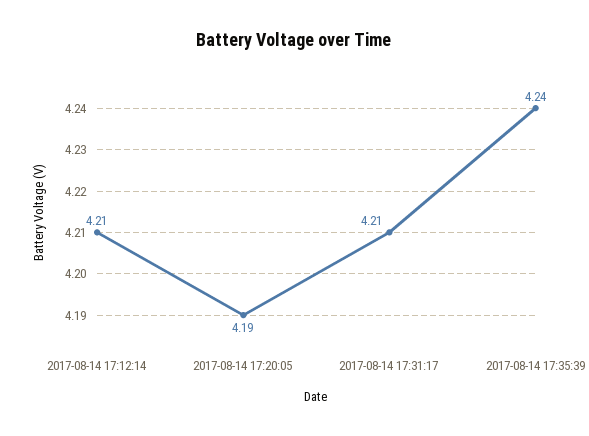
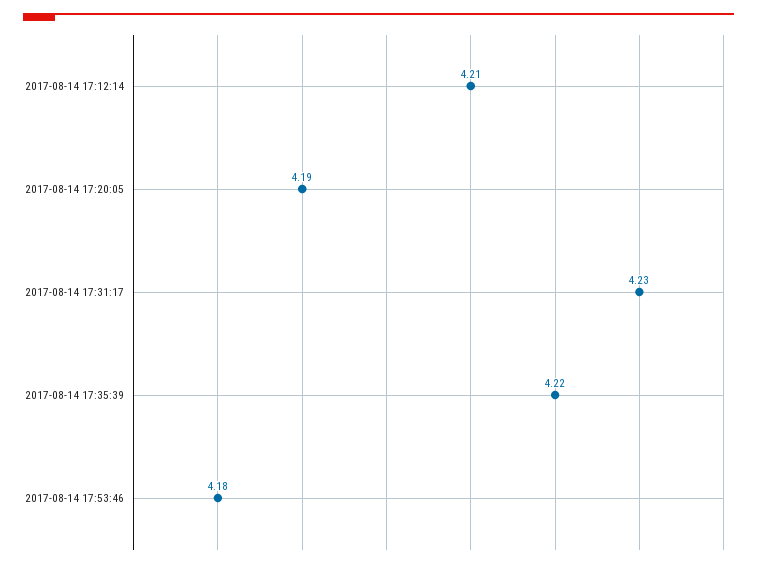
2017-08-14 17:31:17: 4.21 -> 4.23
2017-08-14 17:35:39: 4.24 -> 4.22
2017-08-14 17:53:46: none -> 4.18

